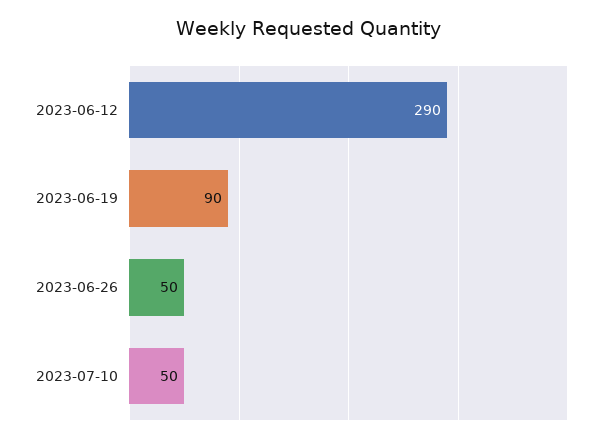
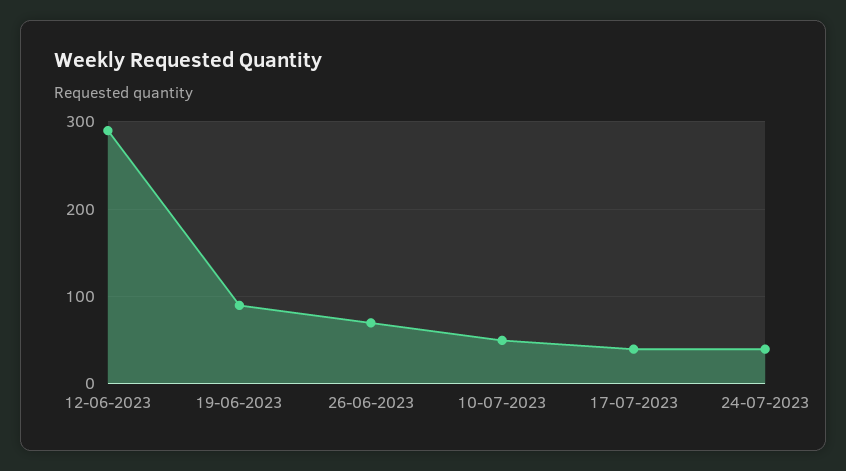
2023-06-26: 50 -> 70
17-07-2023: none -> 40
24-07-2023: none -> 40

